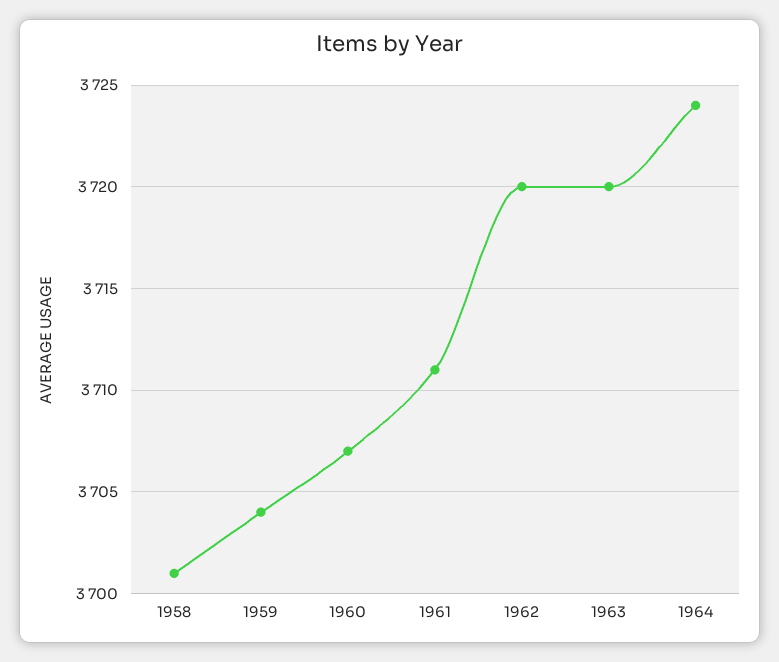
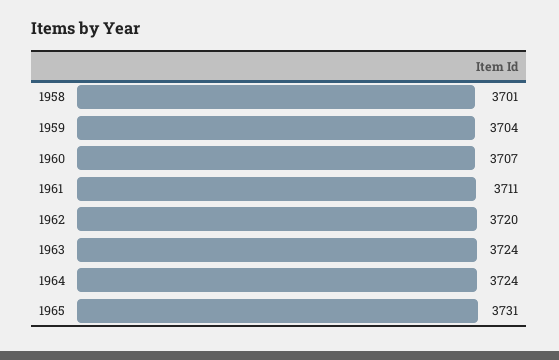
1963: 3720 -> 3724
1965: none -> 3731

